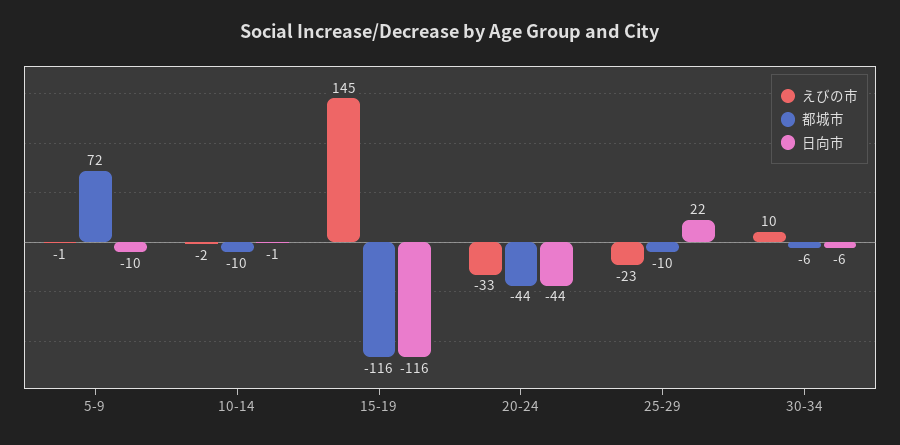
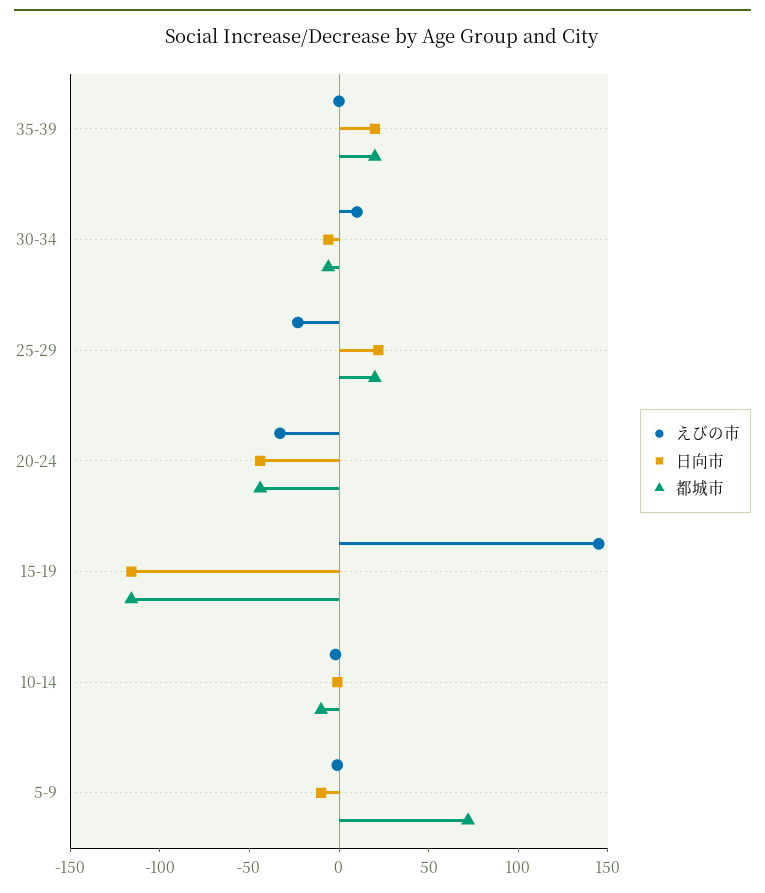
都城市, 25-29: -10 -> 20
えびの市, 35-39: none -> 0
日向市, 35-39: none -> 20
都城市, 35-39: none -> 20

